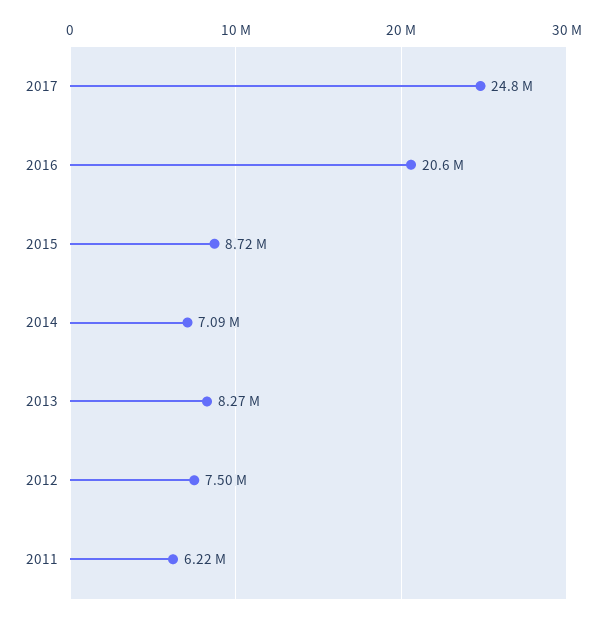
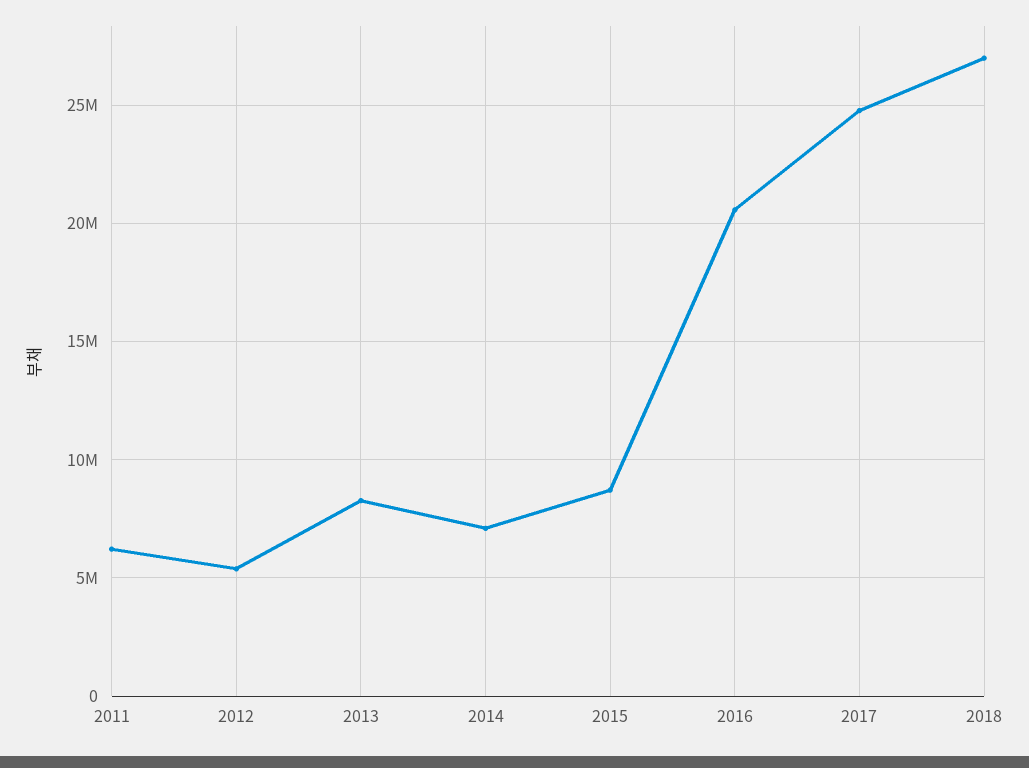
2012: 7500000 -> 5500000
2018: none -> 27000000

